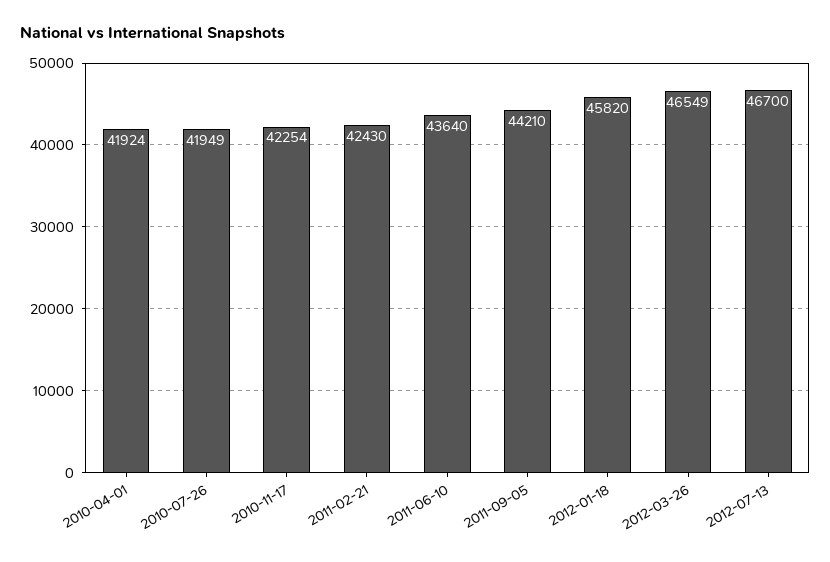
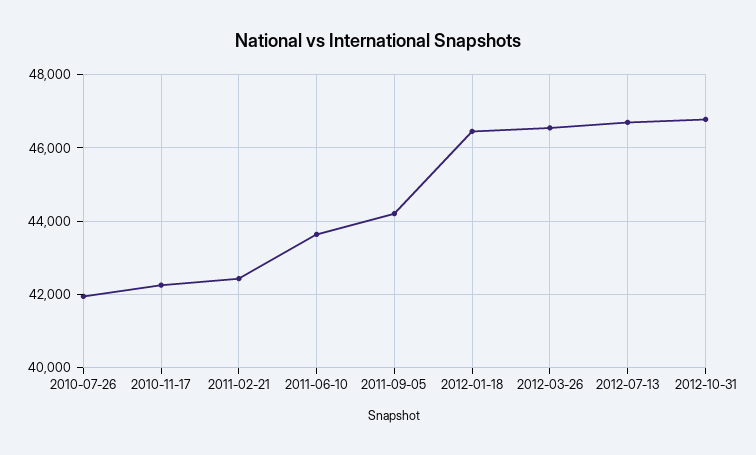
2010-04-01: 41924 -> none
2012-01-18: 45820 -> 46400
2012-10-31: none -> 46800

